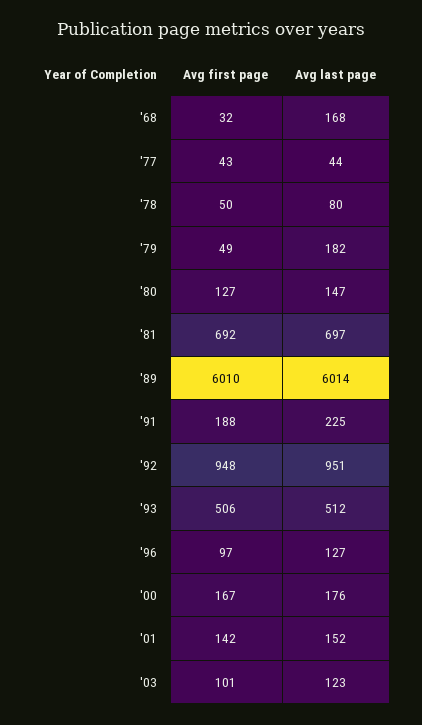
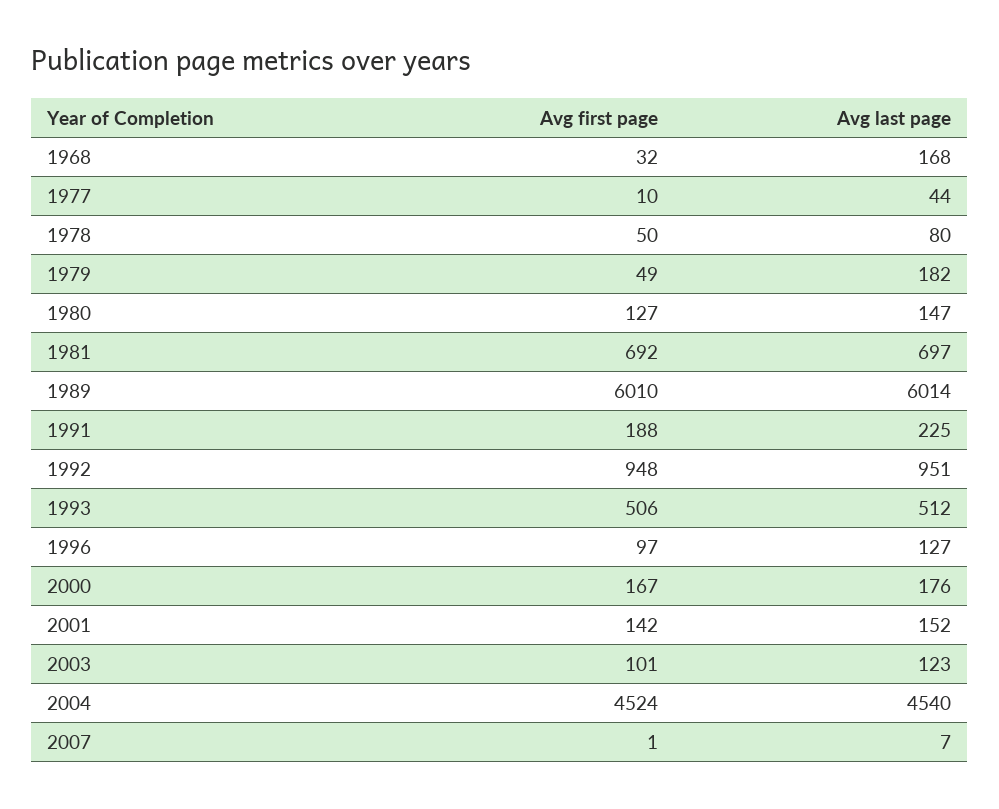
Avg first page, '77: 43 -> 10
Avg first page, 2004: none -> 4524
Avg last page, 2004: none -> 4540
Avg first page, 2007: none -> 1
Avg last page, 2007: none -> 7

